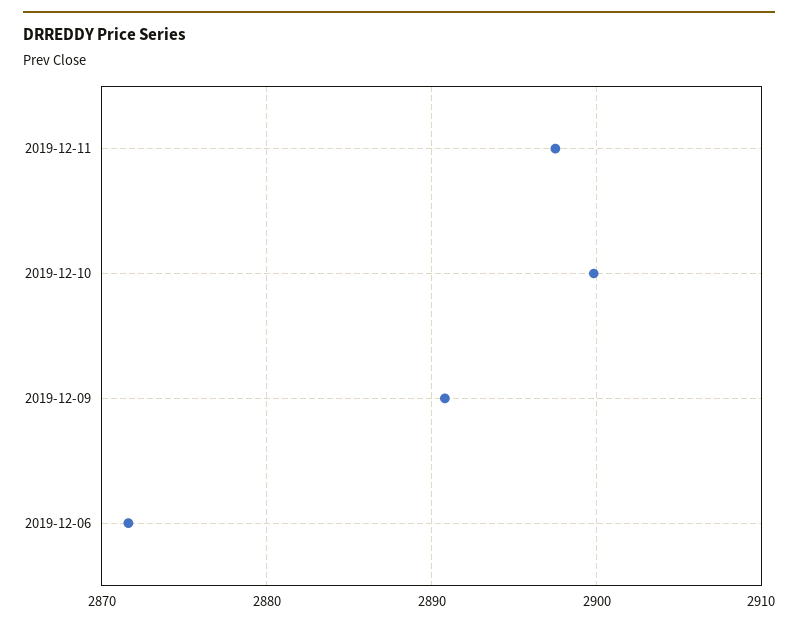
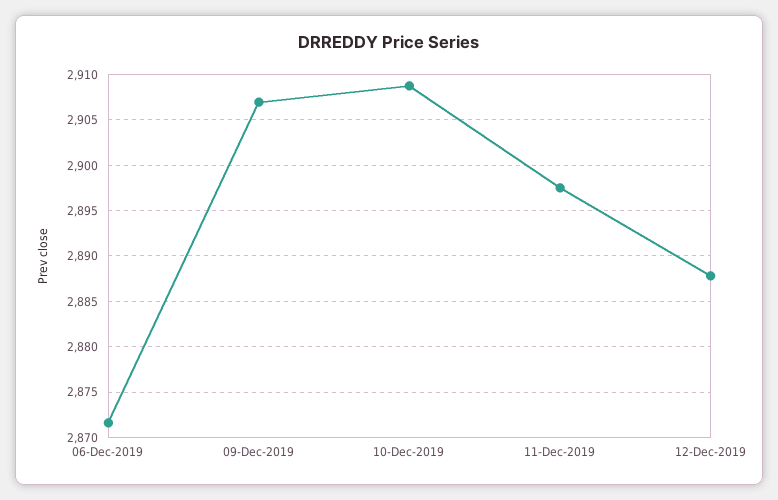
2019-12-10: 2900 -> 2909
2019-12-09: 2891 -> 2907
12-Dec-2019: none -> 2888

